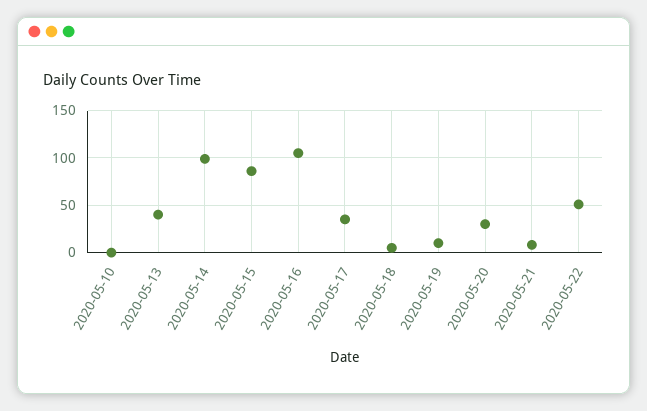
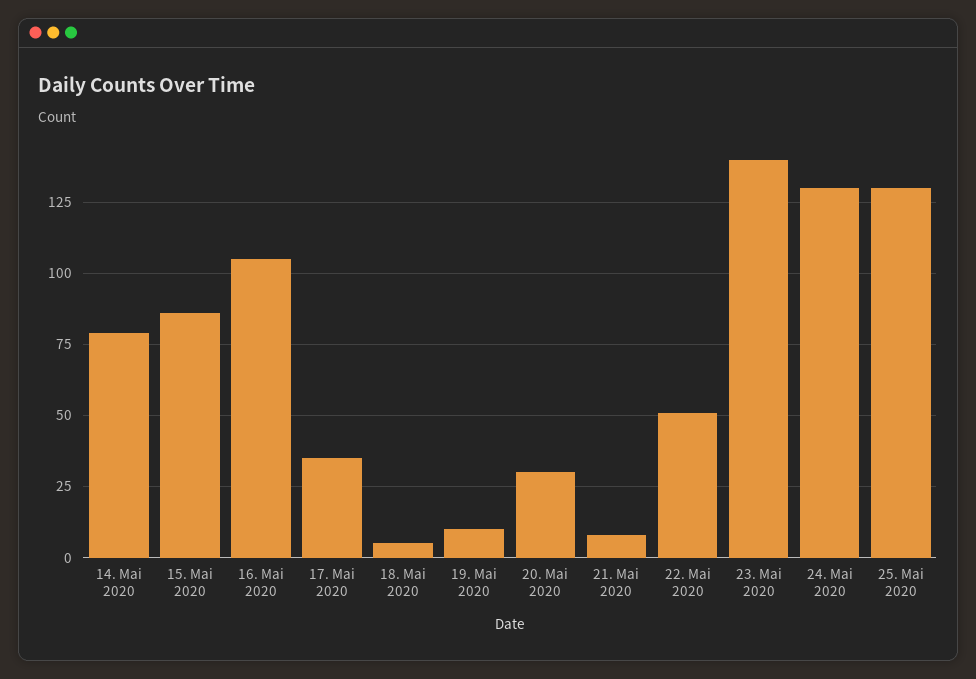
2020-05-10: 0 -> none
2020-05-13: 40 -> none
2020-05-14: 100 -> 80
23. Mai 2020: none -> 140
24. Mai 2020: none -> 130
25. Mai 2020: none -> 130

